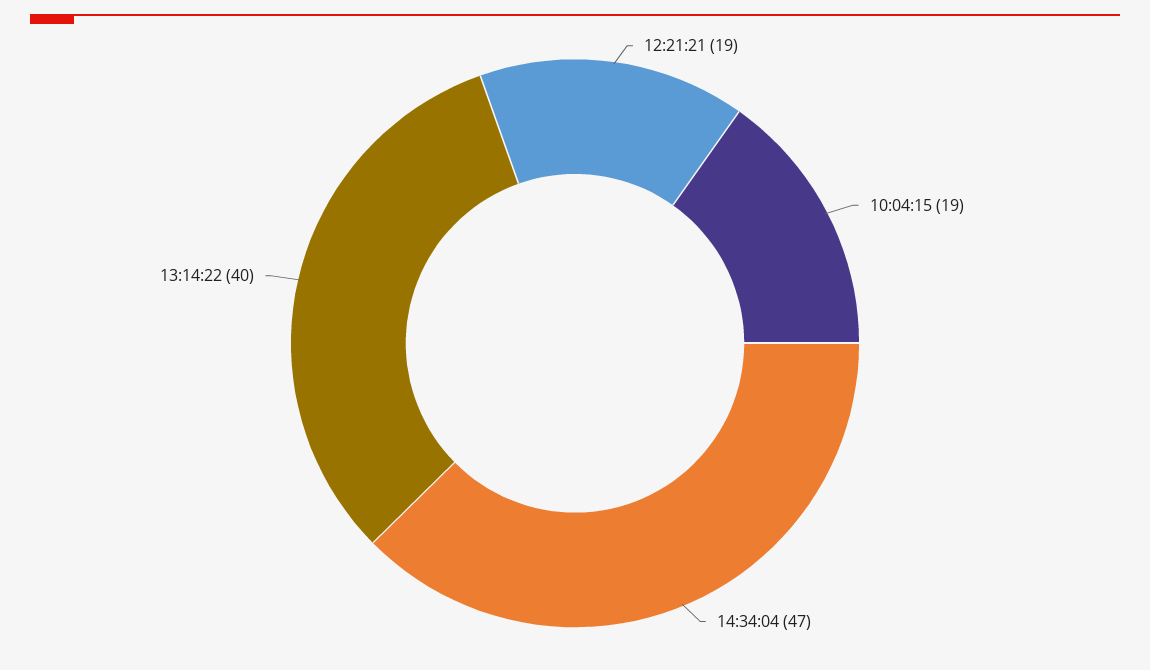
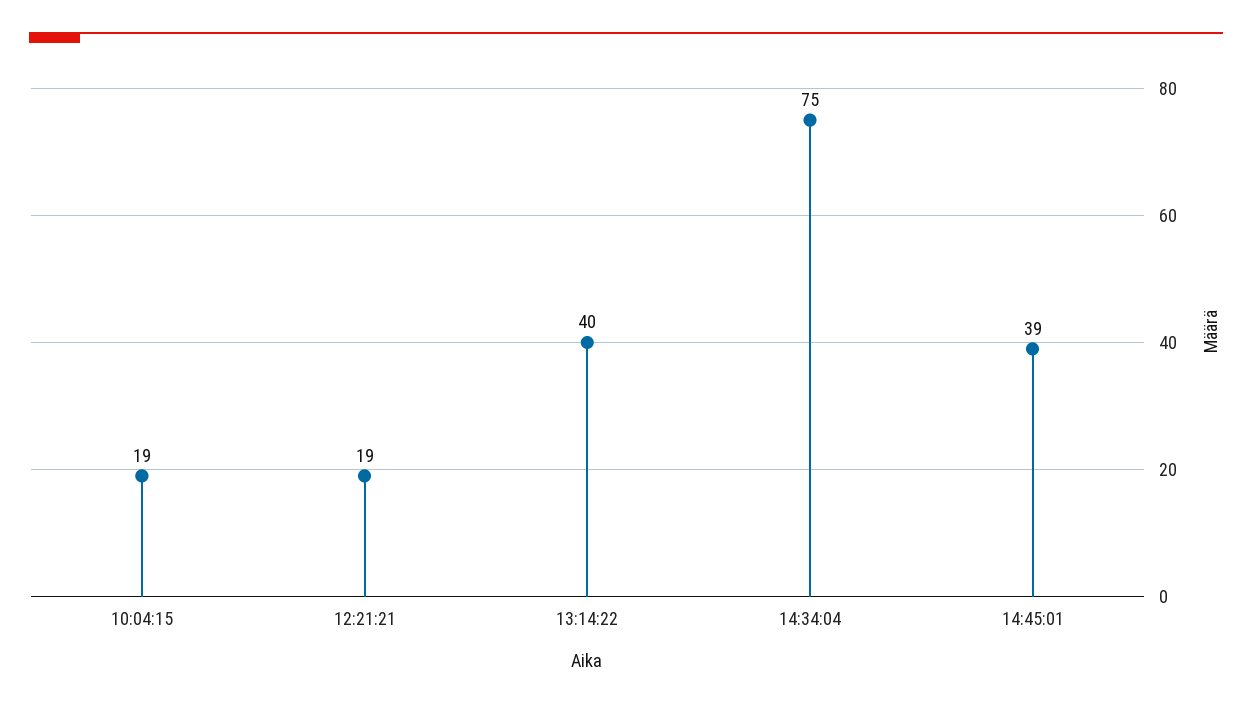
14:34:04: 47 -> 75
14:45:01: none -> 39

